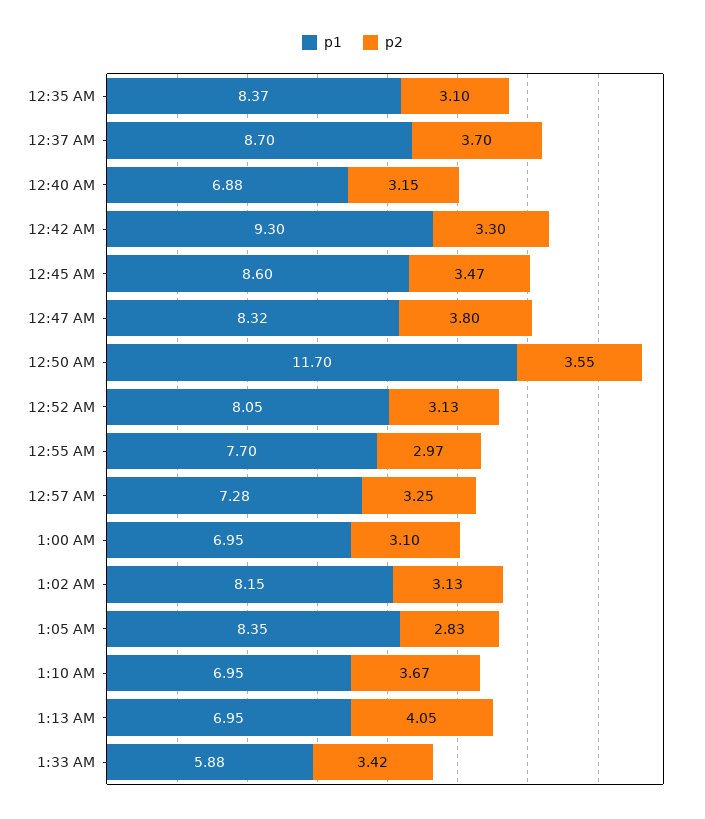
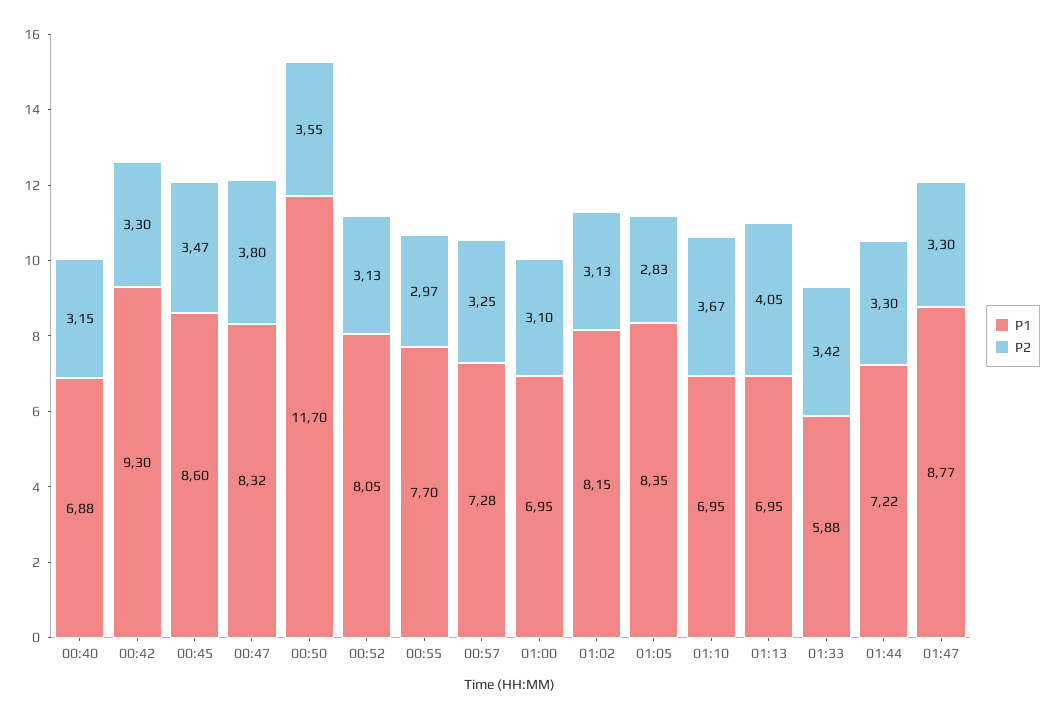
p1, 12:35 AM: 8.37 -> none
p2, 12:35 AM: 3.1 -> none
p1, 12:37 AM: 8.7 -> none
p2, 12:37 AM: 3.7 -> none
p1, 01:44: none -> 7.22
p2, 01:44: none -> 3.3
p1, 01:47: none -> 8.77
p2, 01:47: none -> 3.3

